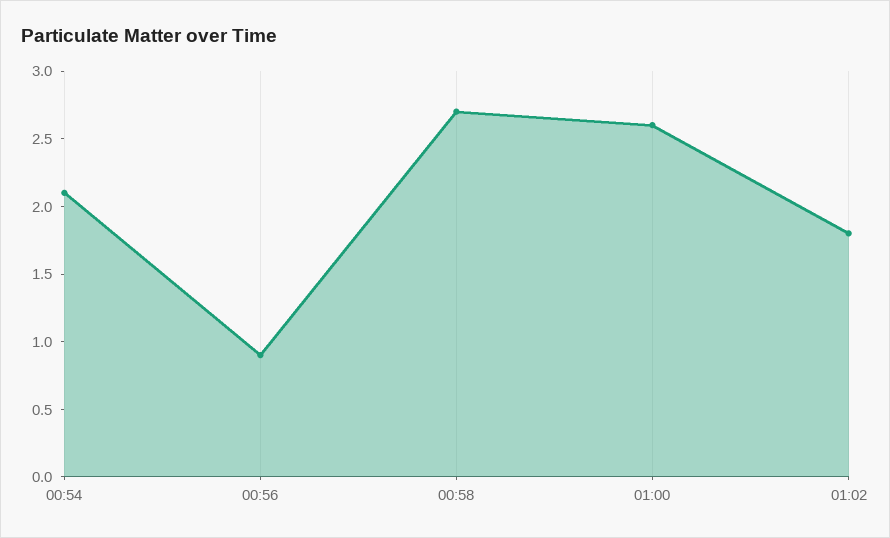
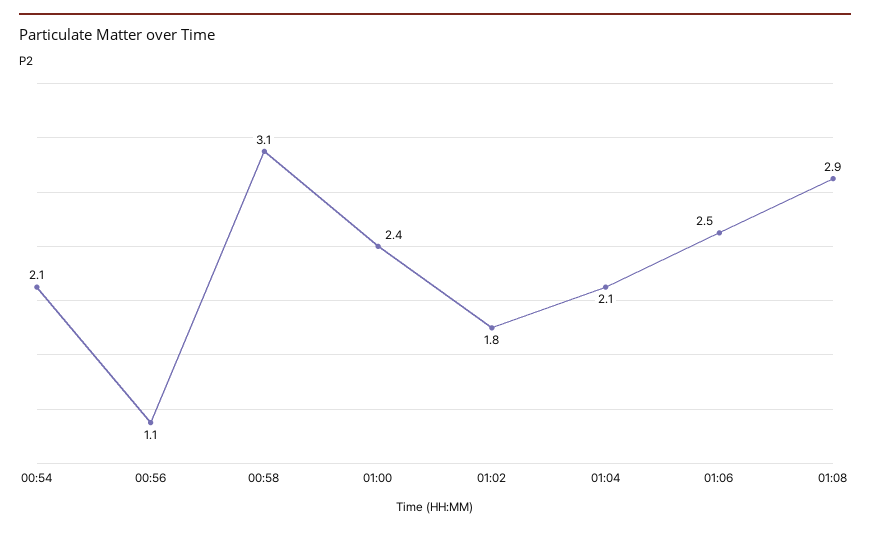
00:56: 0.9 -> 1.1
00:58: 2.7 -> 3.1
01:00: 2.6 -> 2.4
01:04: none -> 2.1
01:06: none -> 2.5
01:08: none -> 2.9

